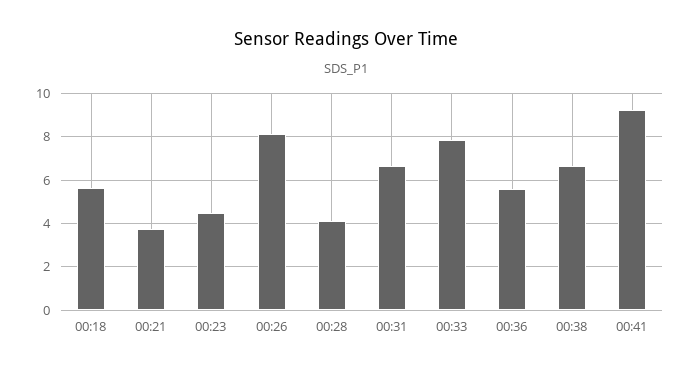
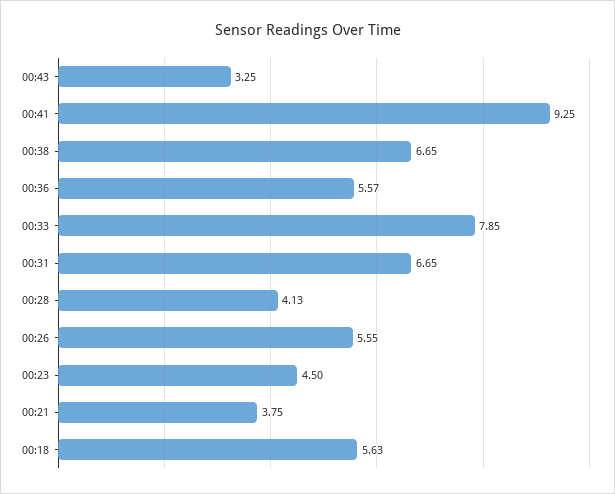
00:26: 8 -> 5.55
00:43: none -> 3.25

